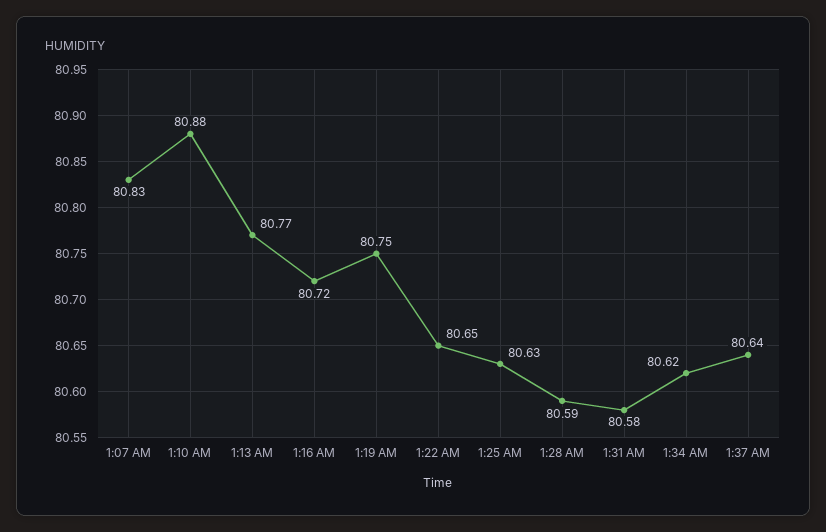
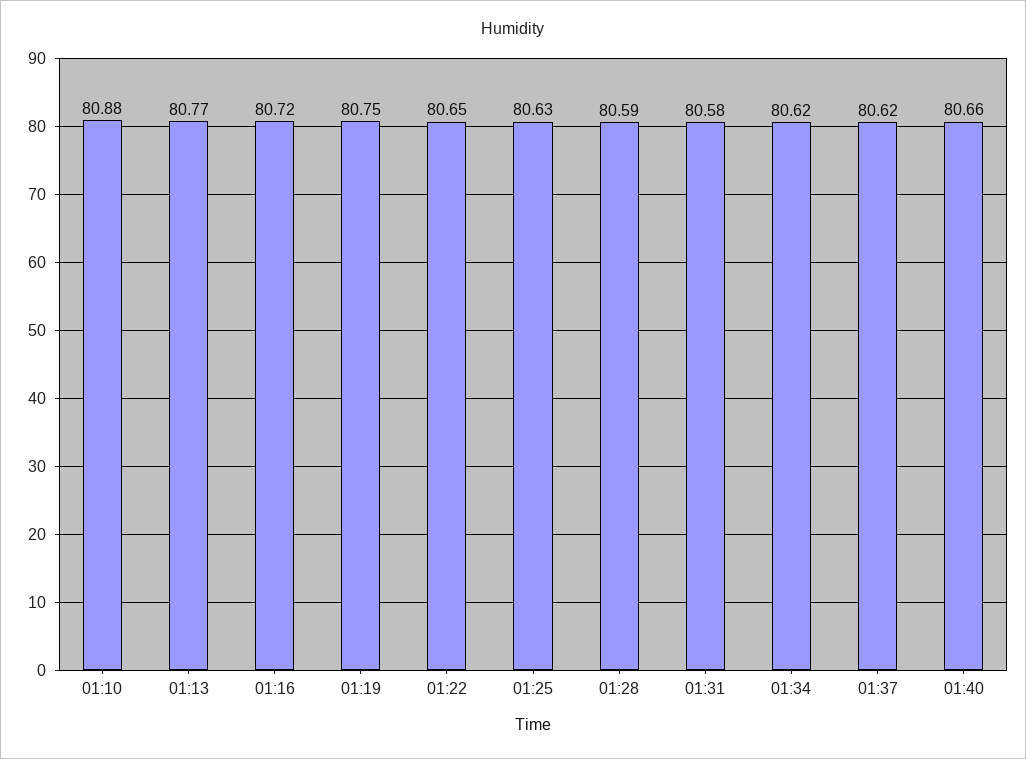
1:07 AM: 80.83 -> none
1:37 AM: 80.64 -> 80.62
01:40: none -> 80.66

